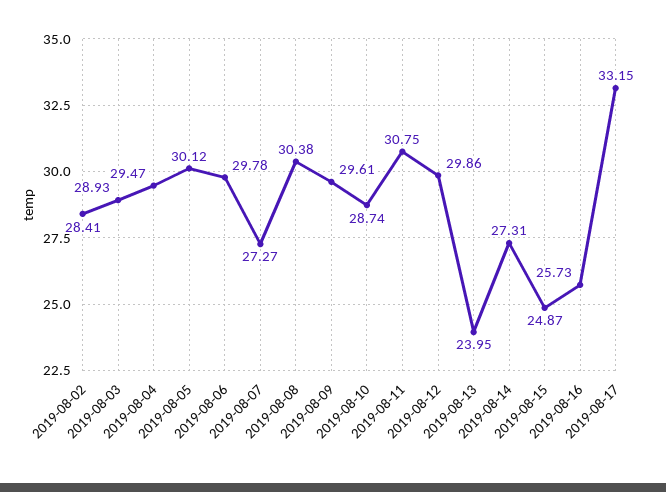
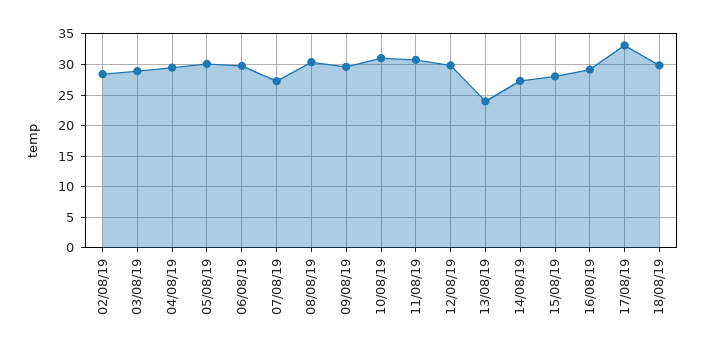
2019-08-10: 28.74 -> 31
2019-08-15: 24.87 -> 28
2019-08-16: 25.73 -> 29
18/08/19: none -> 30

